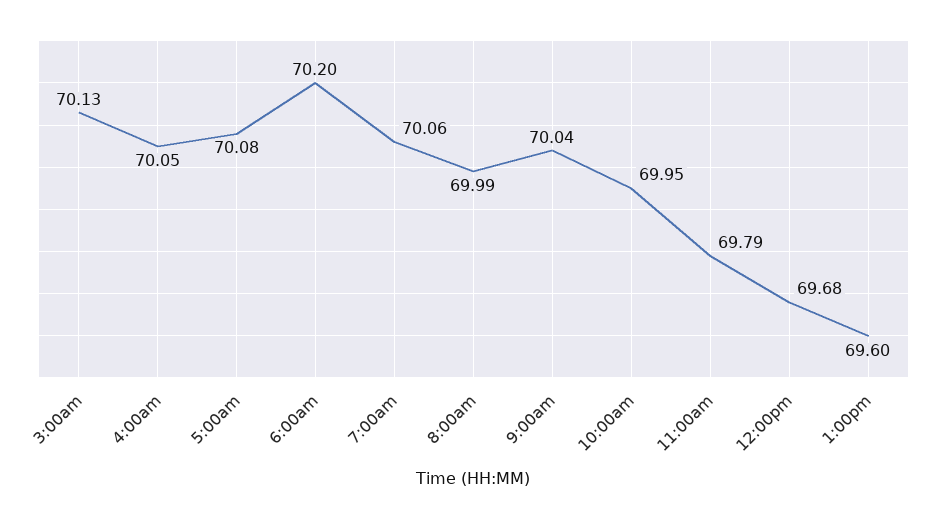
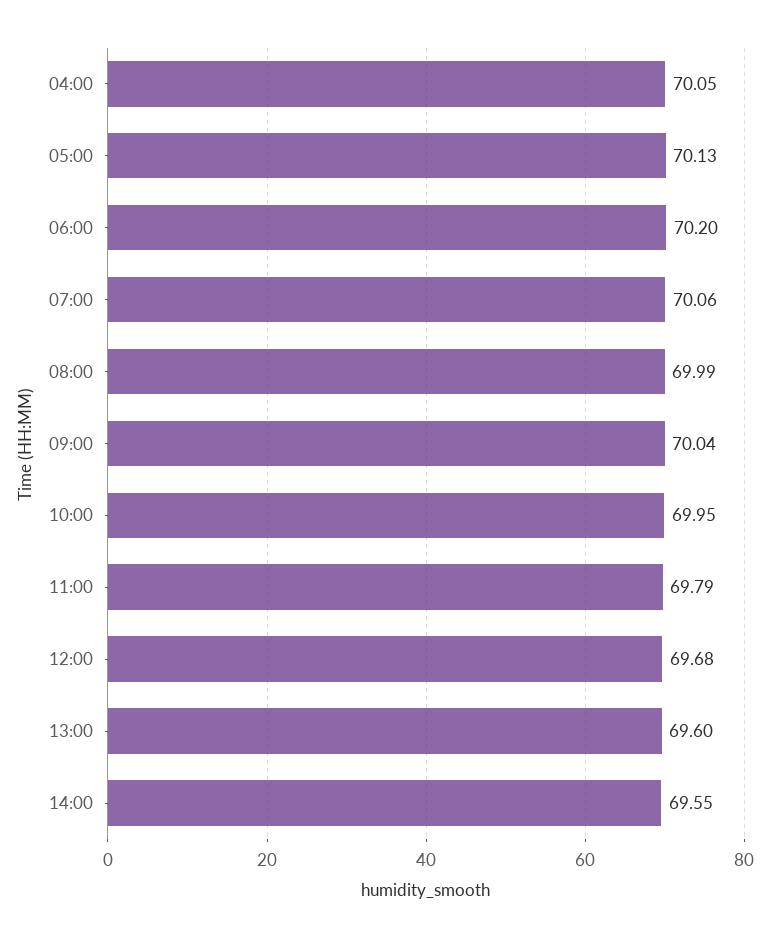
3:00am: 70.13 -> none
5:00am: 70.08 -> 70.13
14:00: none -> 69.55

